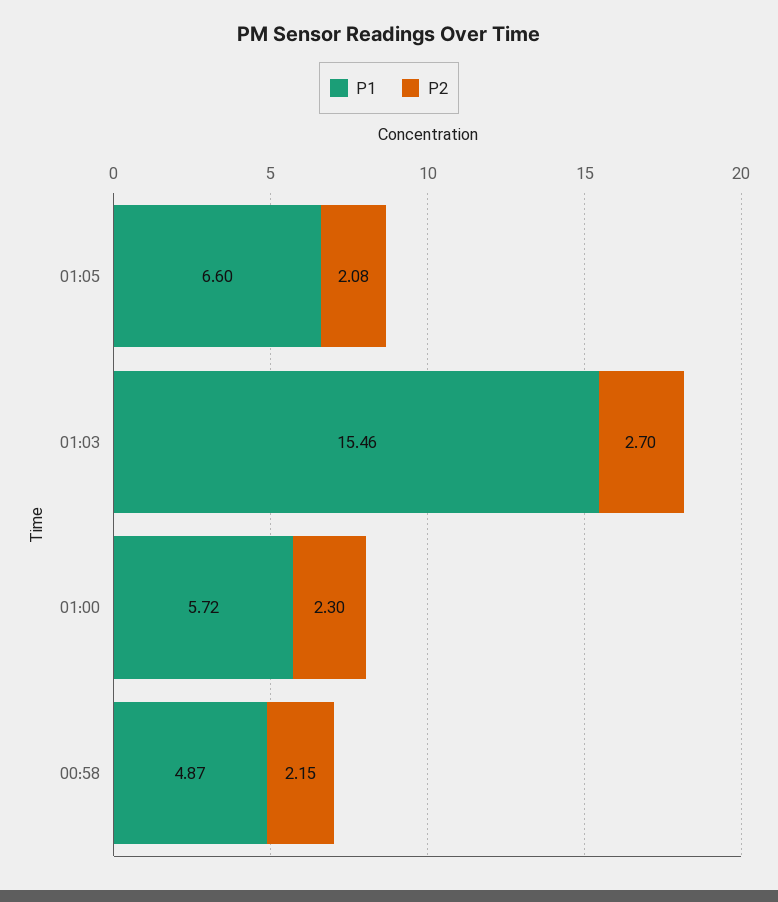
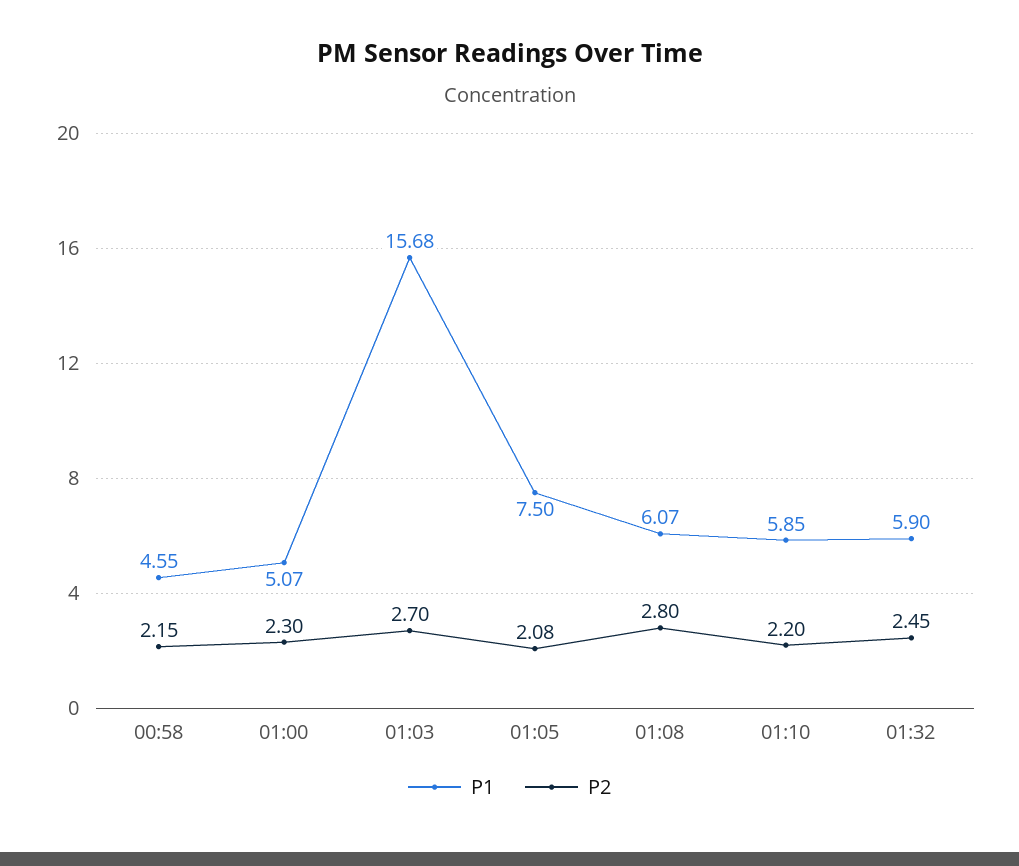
P1, 01:05: 6.6 -> 7.5
P1, 01:03: 15.46 -> 15.68
P1, 01:00: 5.72 -> 5.07
P1, 00:58: 4.87 -> 4.55
P1, 01:08: none -> 6.07
P2, 01:08: none -> 2.8
P1, 01:10: none -> 5.85
P2, 01:10: none -> 2.2
P1, 01:32: none -> 5.9
P2, 01:32: none -> 2.45

